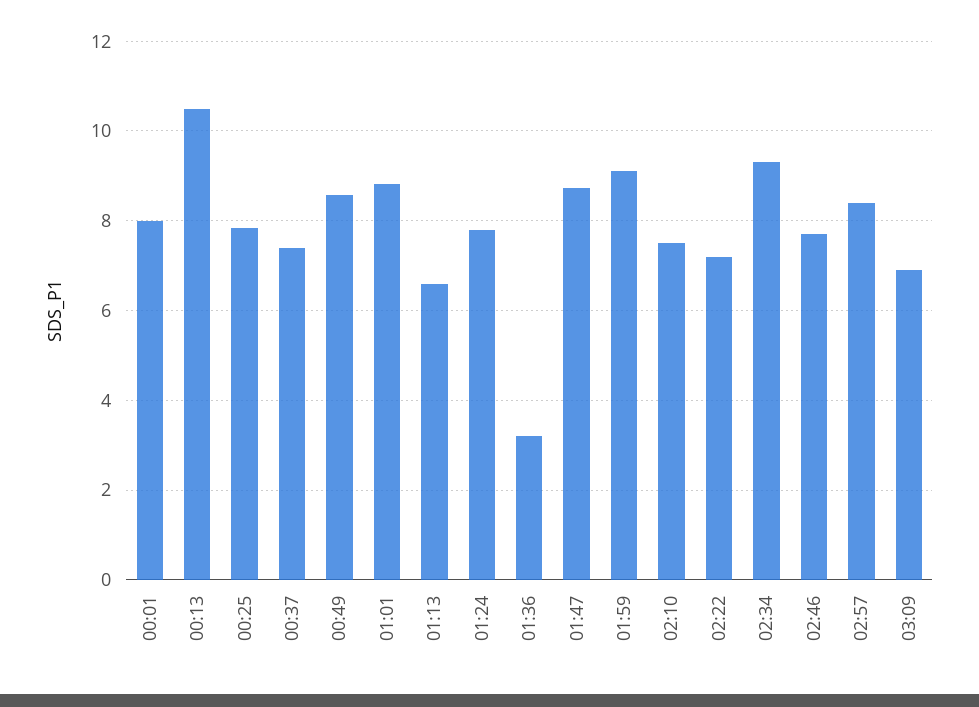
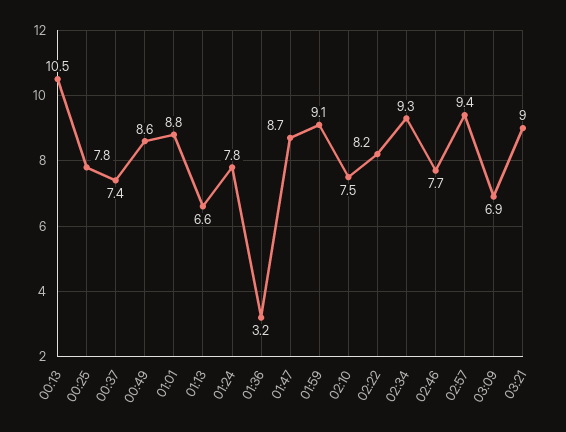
00:01: 8 -> none
02:22: 7.2 -> 8.2
02:57: 8.4 -> 9.4
03:21: none -> 9

